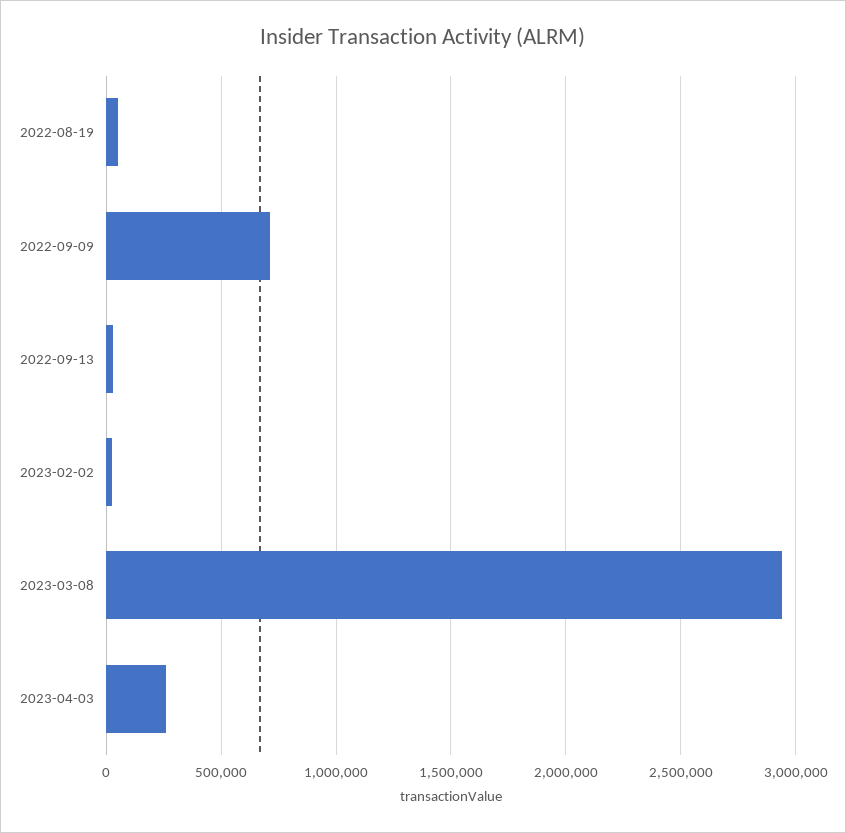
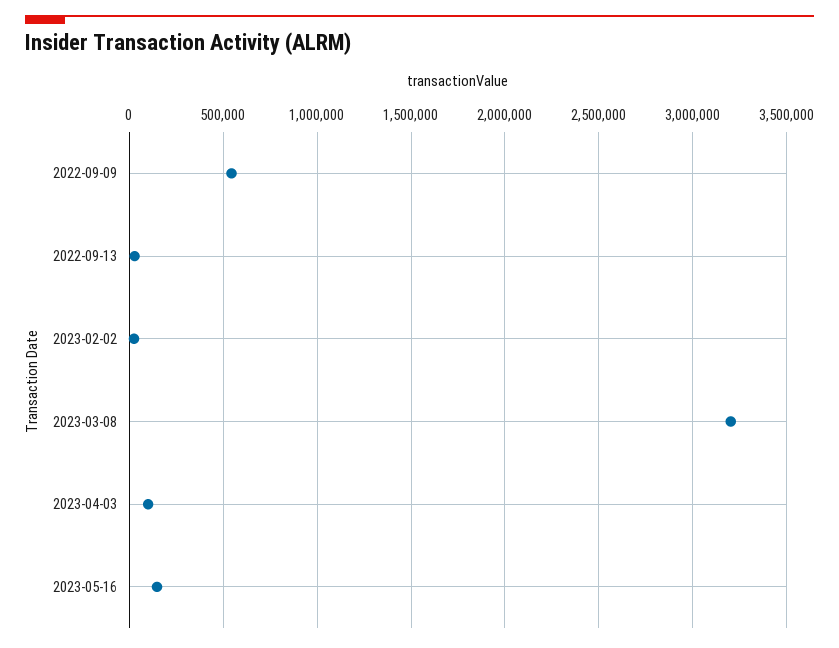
2022-08-19: 50000 -> none
2022-09-09: 700000 -> 550000
2023-03-08: 2950000 -> 3200000
2023-04-03: 250000 -> 100000
2023-05-16: none -> 150000

